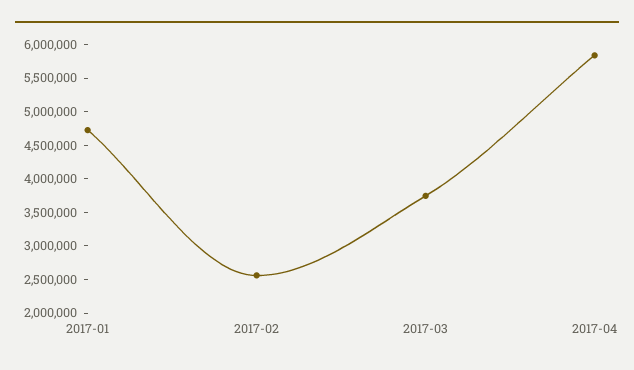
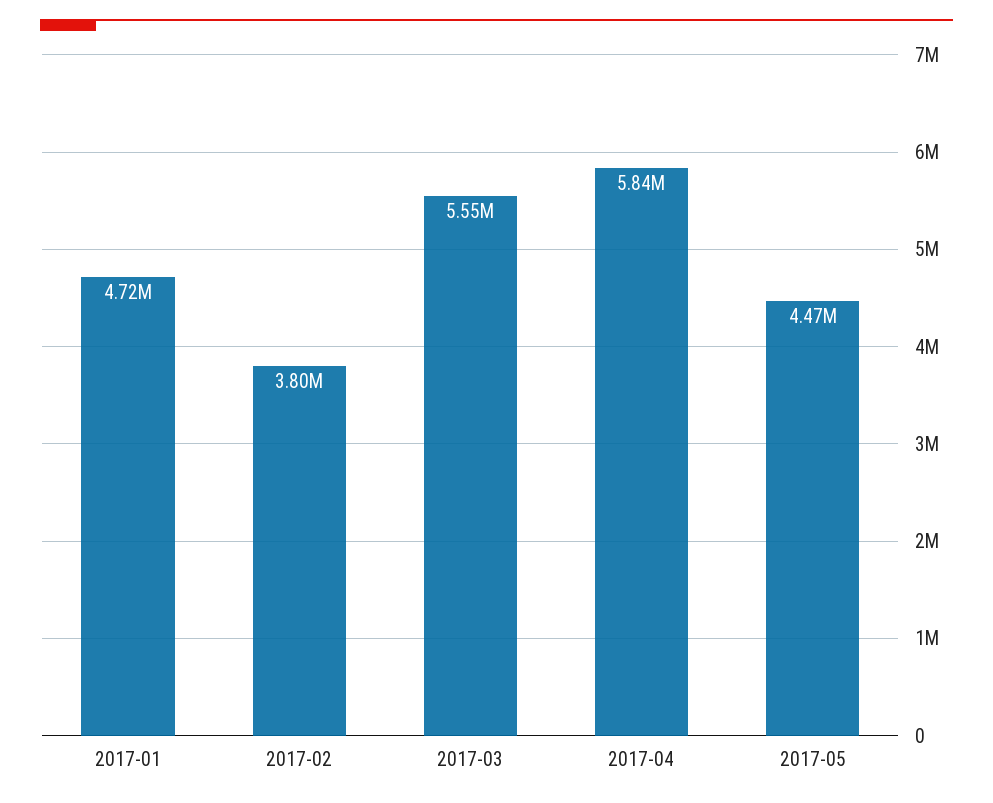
2017-02: 2500000 -> 3800000
2017-03: 3750000 -> 5550000
2017-05: none -> 4470000

